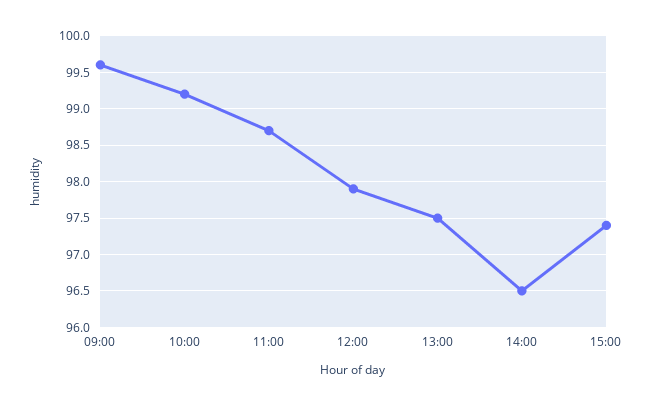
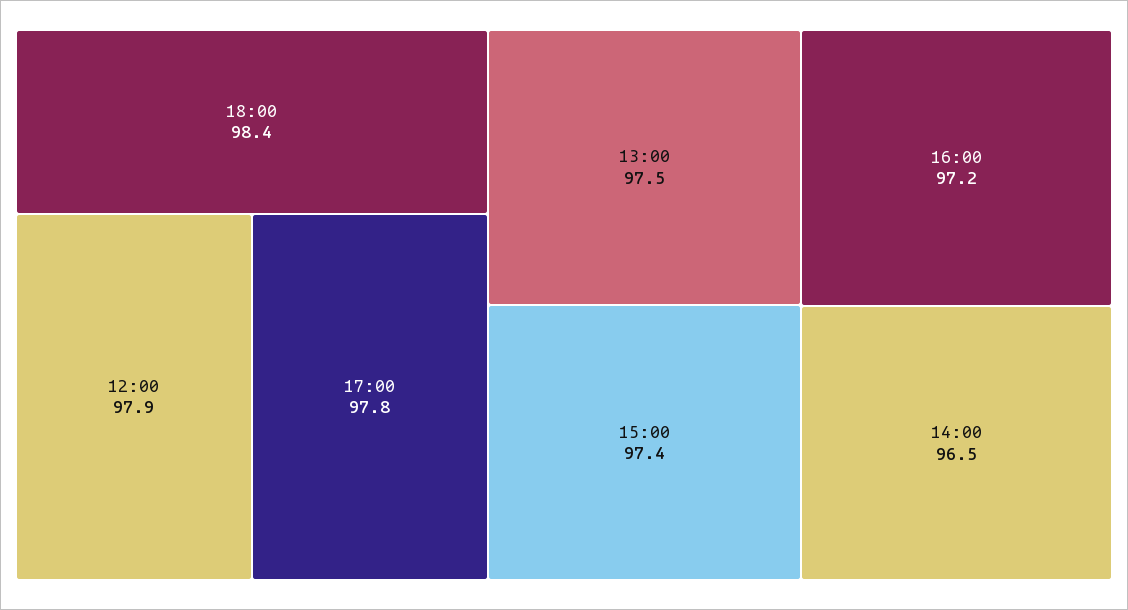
09:00: 99.6 -> none
10:00: 99.2 -> none
11:00: 98.7 -> none
18:00: none -> 98.4
17:00: none -> 97.8
16:00: none -> 97.2

